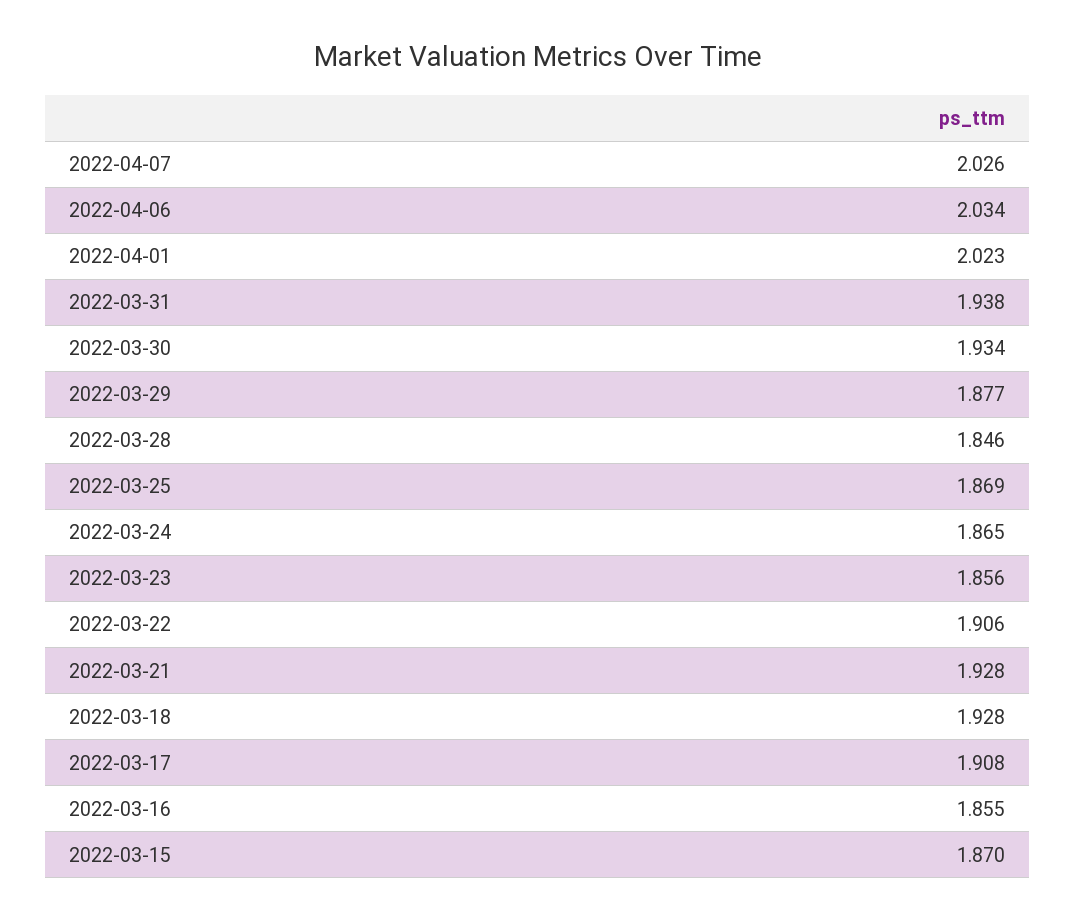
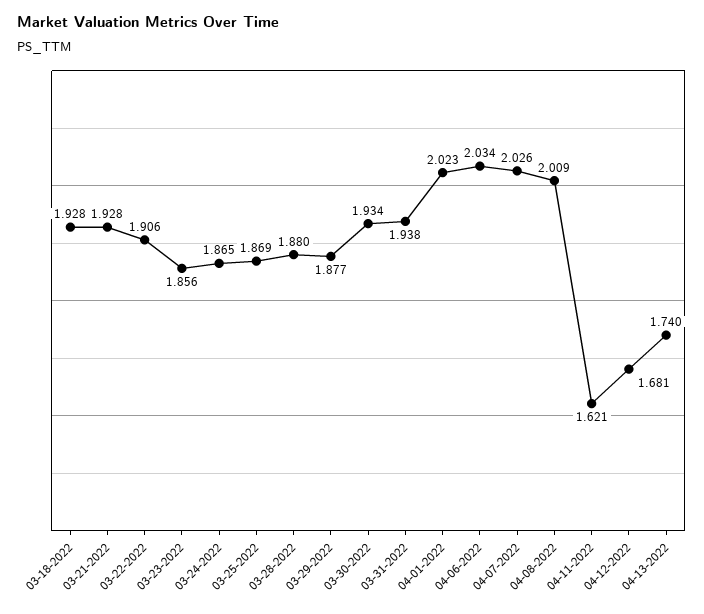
2022-03-28: 1.846 -> 1.88
2022-03-17: 1.908 -> none
2022-03-16: 1.855 -> none
2022-03-15: 1.87 -> none
04-08-2022: none -> 2.009
04-11-2022: none -> 1.621
04-12-2022: none -> 1.681
04-13-2022: none -> 1.74

